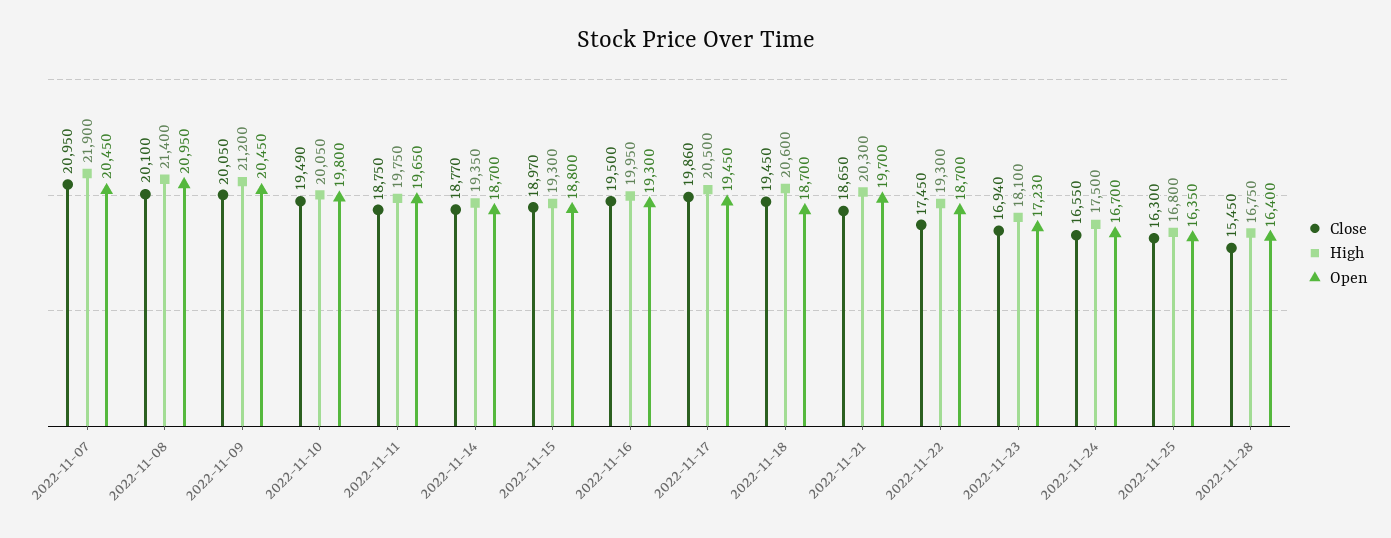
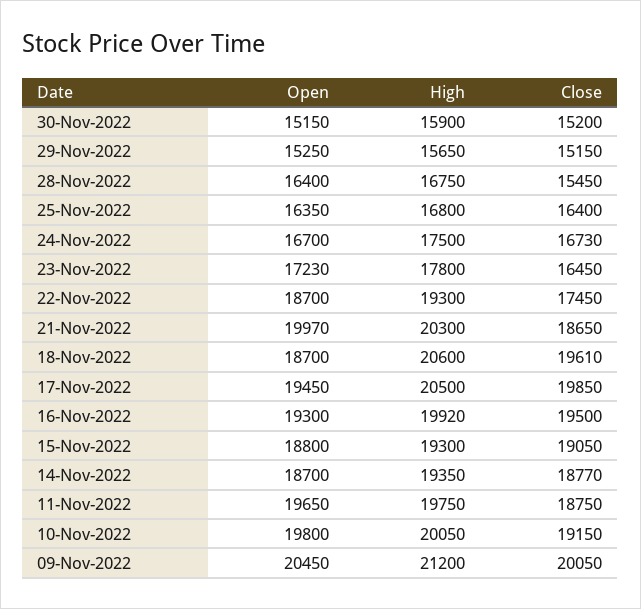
Close, 2022-11-07: 20950 -> none
High, 2022-11-07: 21900 -> none
Open, 2022-11-07: 20450 -> none
Close, 2022-11-08: 20100 -> none
High, 2022-11-08: 21400 -> none
Open, 2022-11-08: 20950 -> none
Close, 2022-11-10: 19490 -> 19150
Close, 2022-11-15: 18970 -> 19050
High, 2022-11-16: 19950 -> 19920
Close, 2022-11-17: 19860 -> 19850
Close, 2022-11-18: 19450 -> 19610
Open, 2022-11-21: 19700 -> 19970
Close, 2022-11-23: 16940 -> 16450
High, 2022-11-23: 18100 -> 17800
Close, 2022-11-24: 16550 -> 16730
Close, 2022-11-25: 16300 -> 16400
Open, 30-Nov-2022: none -> 15150
High, 30-Nov-2022: none -> 15900
Close, 30-Nov-2022: none -> 15200
Open, 29-Nov-2022: none -> 15250
High, 29-Nov-2022: none -> 15650
Close, 29-Nov-2022: none -> 15150

